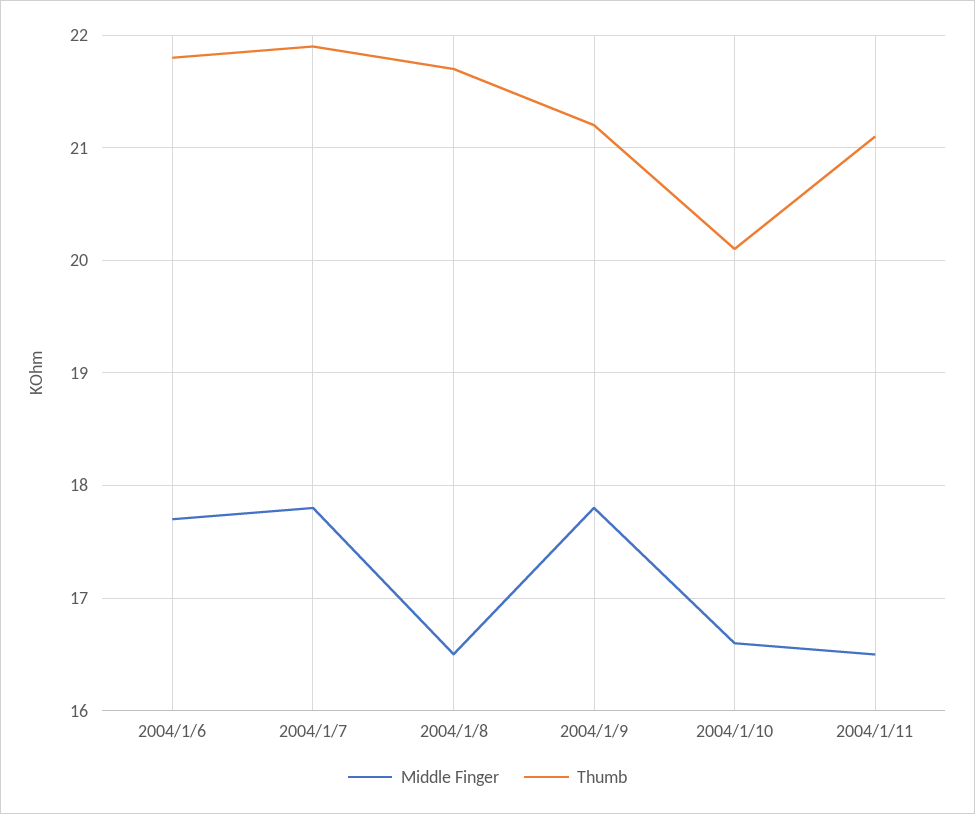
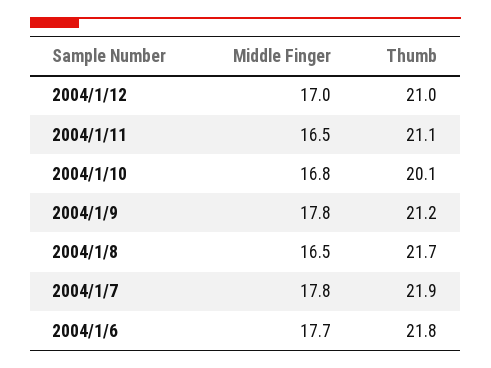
Middle Finger, 2004/1/10: 16.6 -> 16.8
Middle Finger, 2004/1/12: none -> 17
Thumb, 2004/1/12: none -> 21

